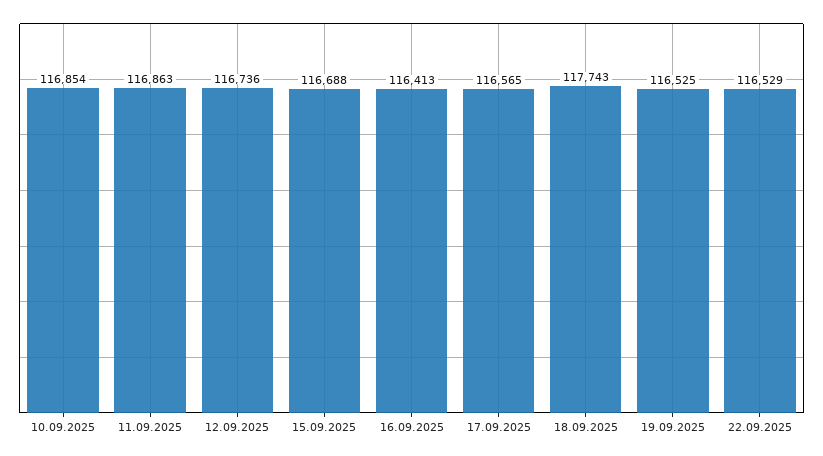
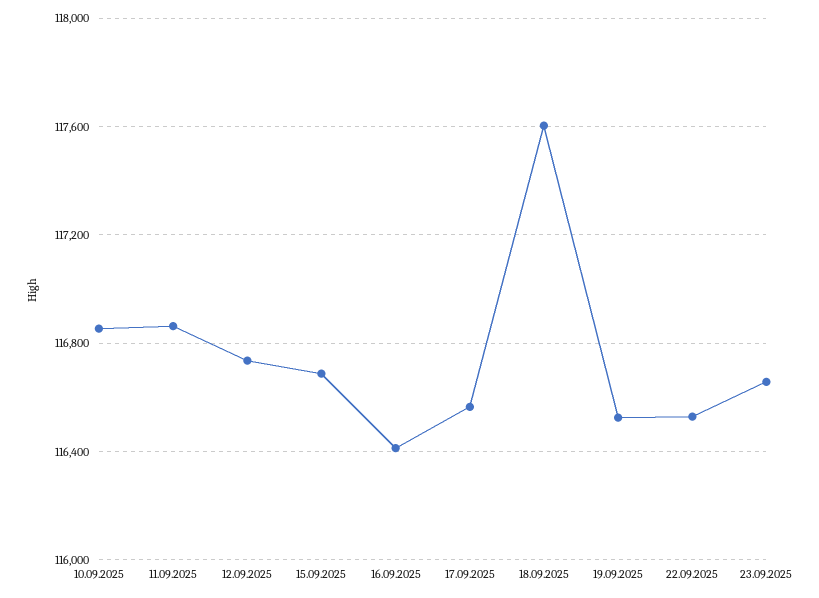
18.09.2025: 117743 -> 117600
23.09.2025: none -> 116650

